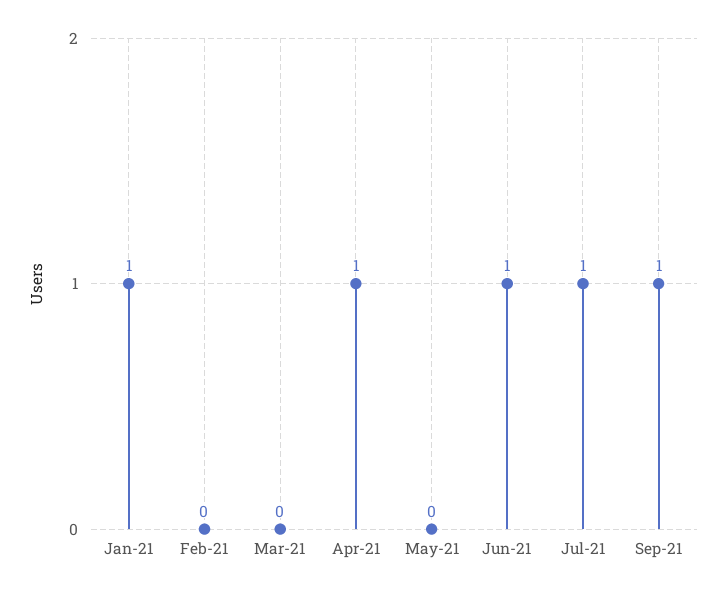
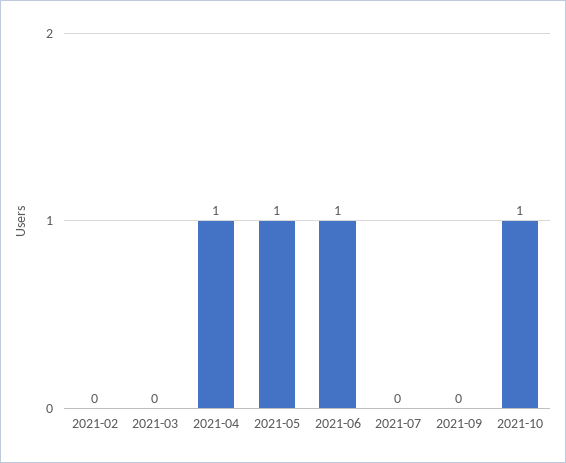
Jan-21: 1 -> none
May-21: 0 -> 1
Jul-21: 1 -> 0
Sep-21: 1 -> 0
2021-10: none -> 1

